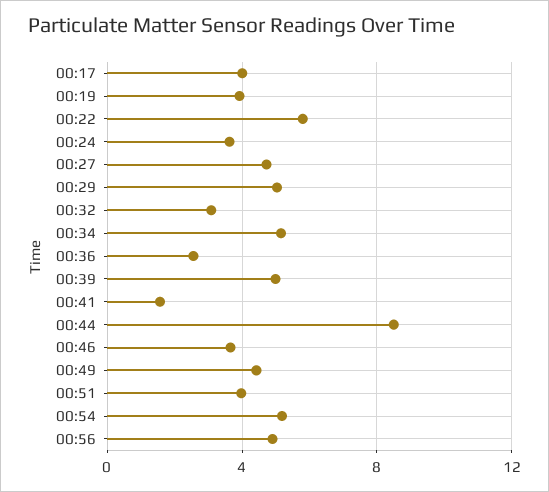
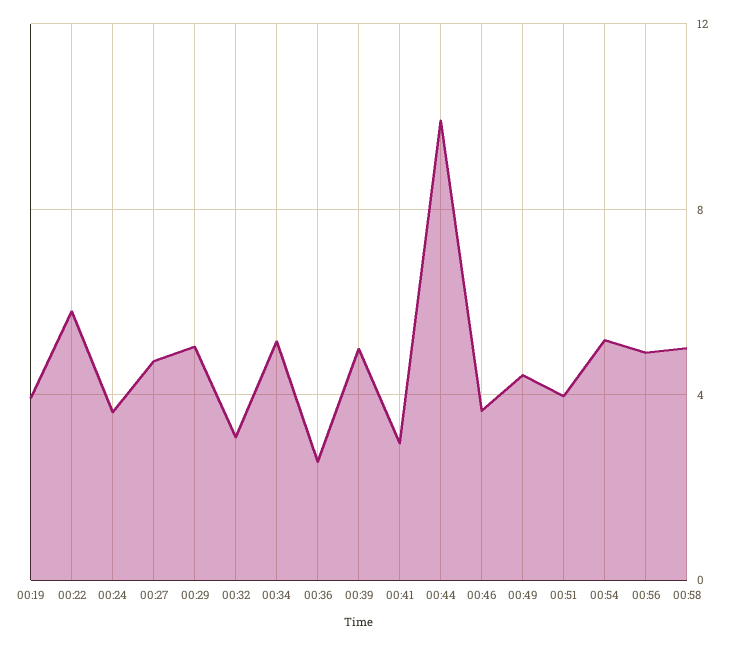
00:17: 4 -> none
00:41: 1.5 -> 3
00:44: 8.5 -> 10
00:58: none -> 5

